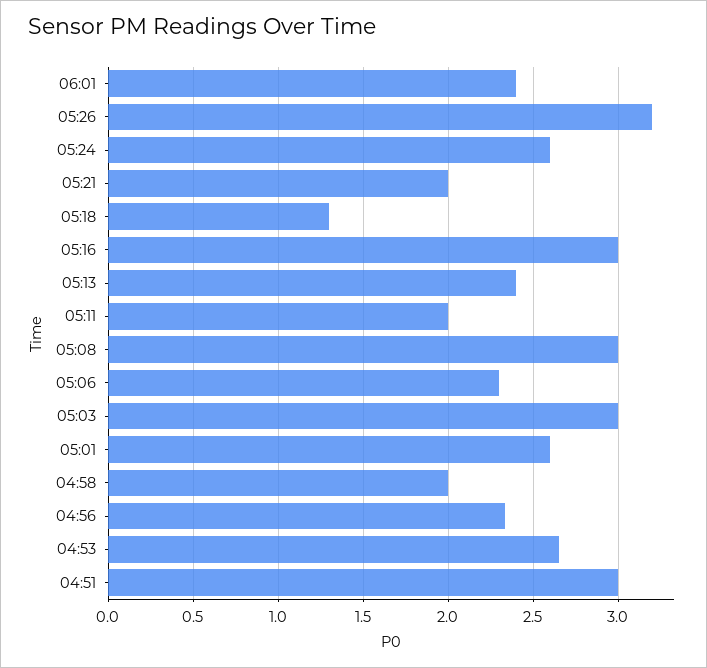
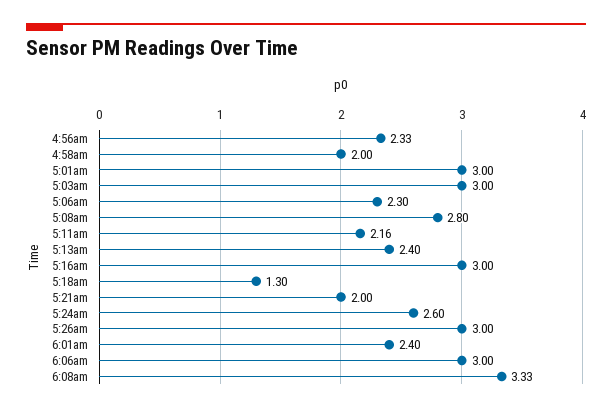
05:26: 3.2 -> 3
05:11: 2 -> 2.16
05:08: 3 -> 2.8
05:01: 2.6 -> 3
04:53: 2.65 -> none
04:51: 3 -> none
6:06am: none -> 3
6:08am: none -> 3.33

